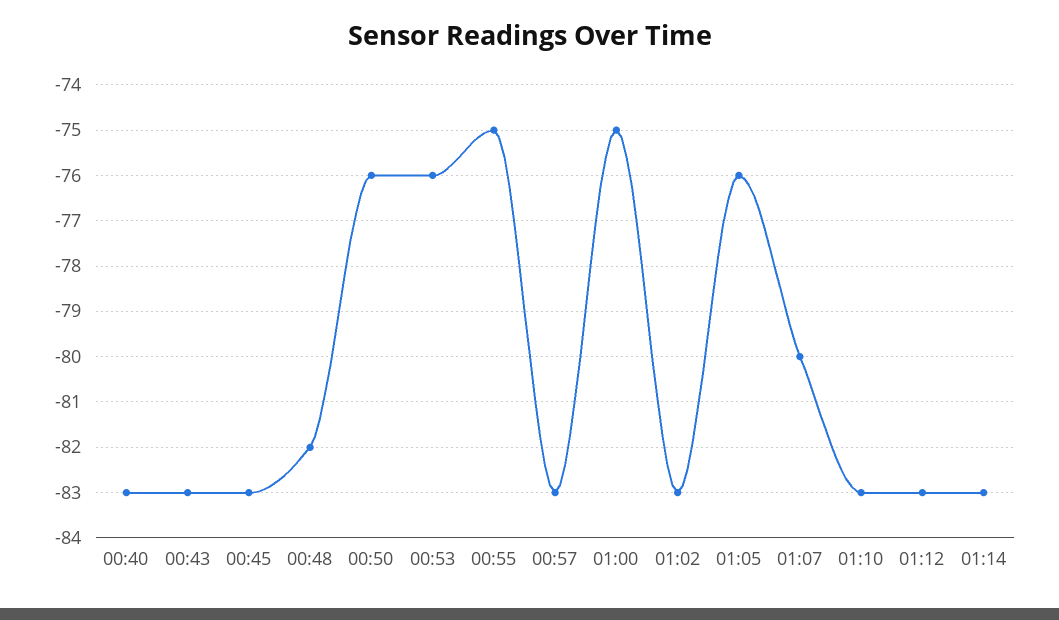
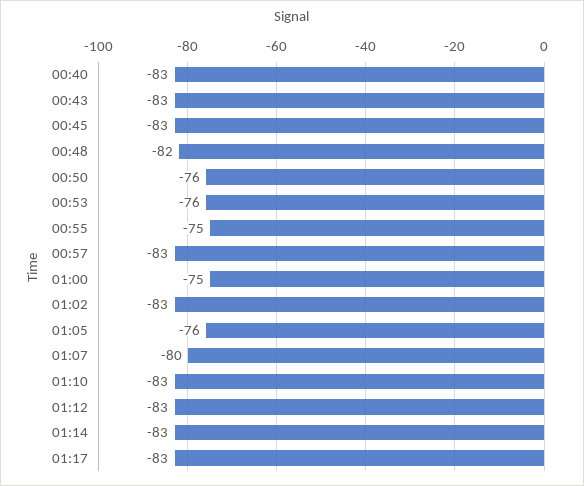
01:17: none -> -83

